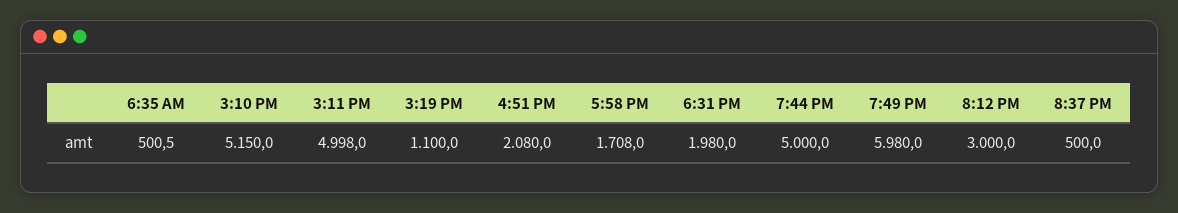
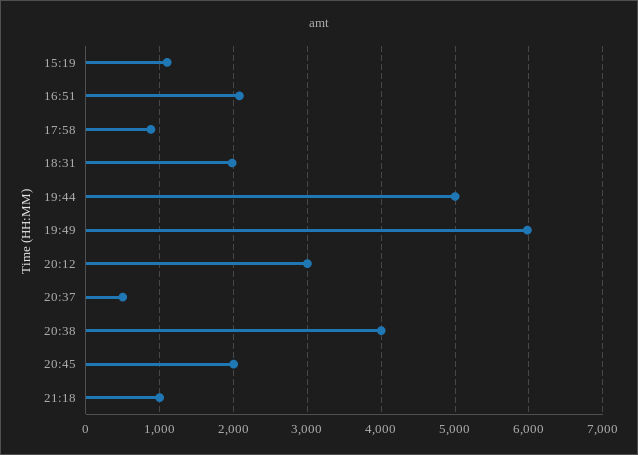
6:35 AM: 500.5 -> none
3:10 PM: 5150 -> none
3:11 PM: 4998 -> none
5:58 PM: 1708 -> 900
20:38: none -> 4000
20:45: none -> 2000
21:18: none -> 1000

